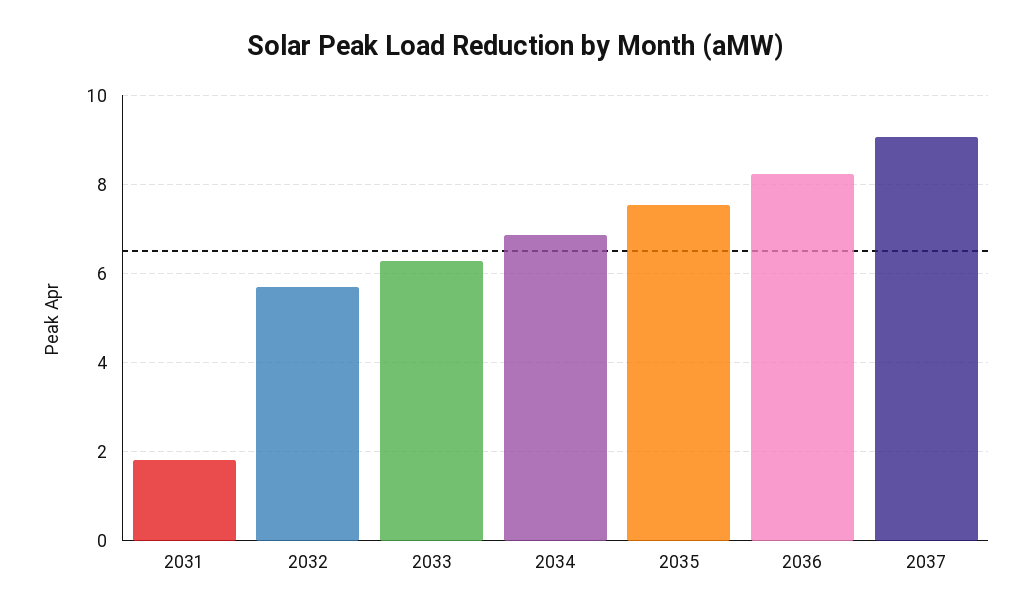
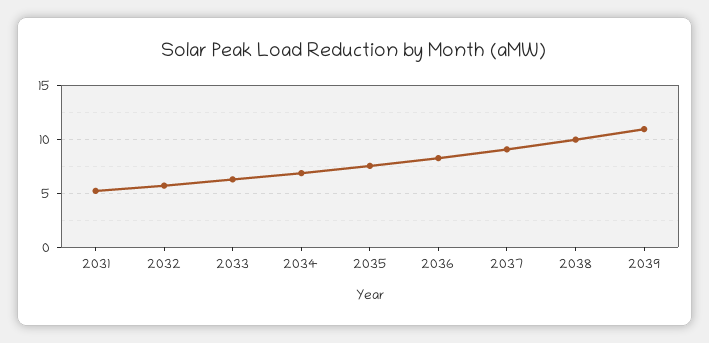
2031: 1.8 -> 5
2038: none -> 10
2039: none -> 11

